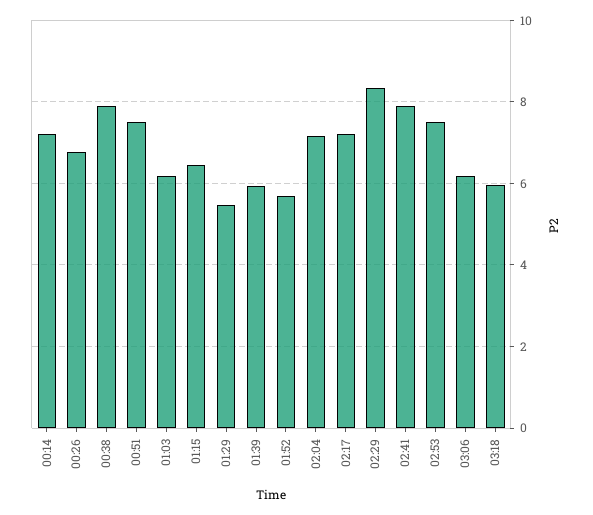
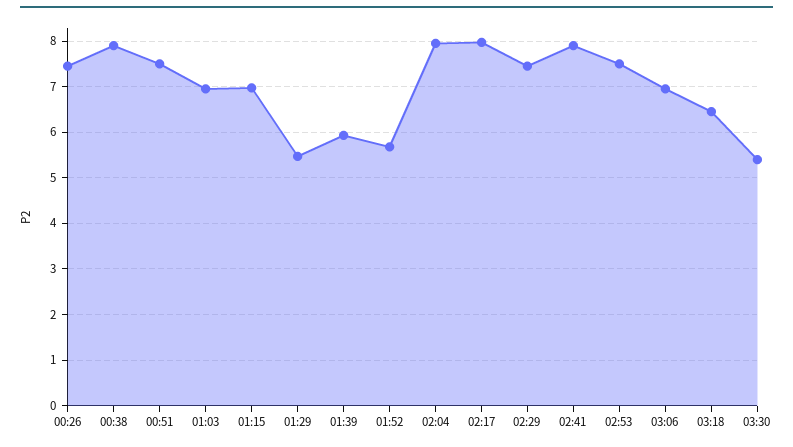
00:14: 7.2 -> none
00:26: 6.8 -> 7.4
01:03: 6.2 -> 7
01:15: 6.4 -> 7
02:04: 7.2 -> 8
02:17: 7.2 -> 8
02:29: 8.4 -> 7.4
03:06: 6.2 -> 7
03:18: 6 -> 6.4
03:30: none -> 5.4

